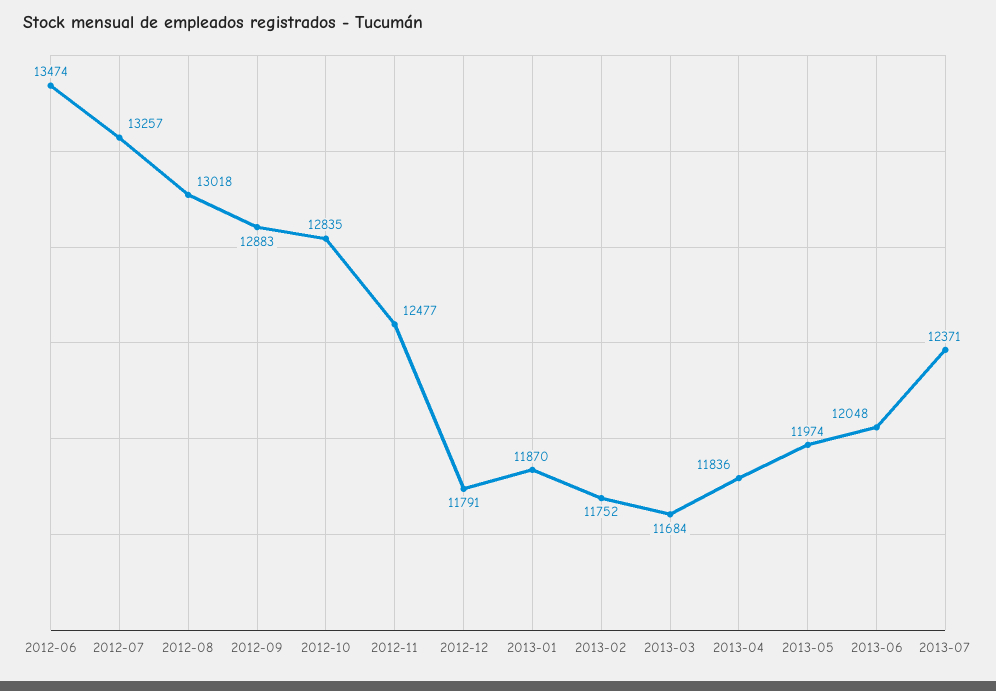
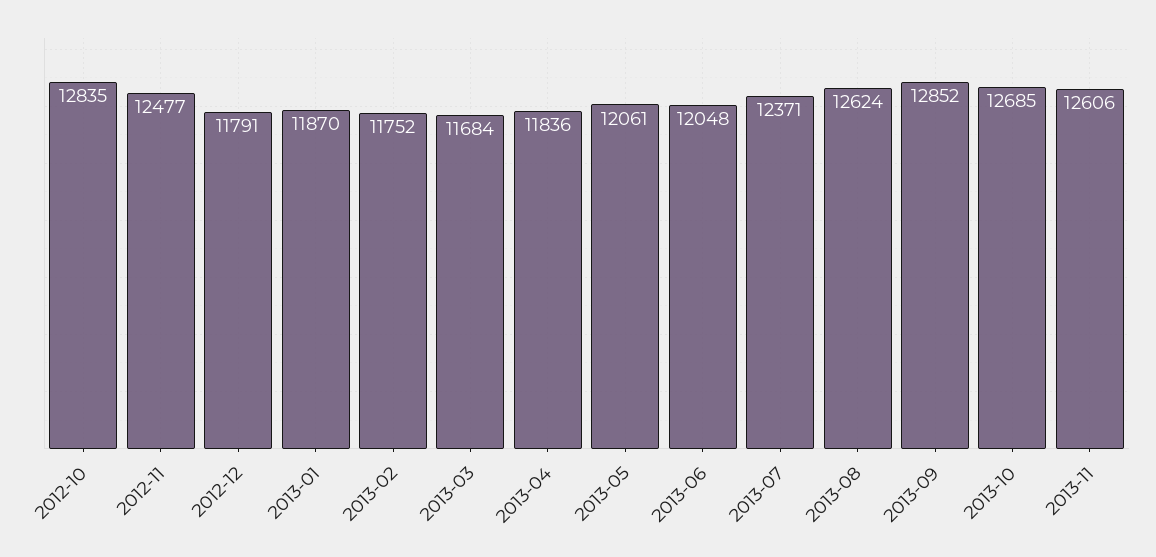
2012-06: 13474 -> none
2012-07: 13257 -> none
2012-08: 13018 -> none
2012-09: 12883 -> none
2013-05: 11974 -> 12061
2013-08: none -> 12624
2013-09: none -> 12852
2013-10: none -> 12685
2013-11: none -> 12606

